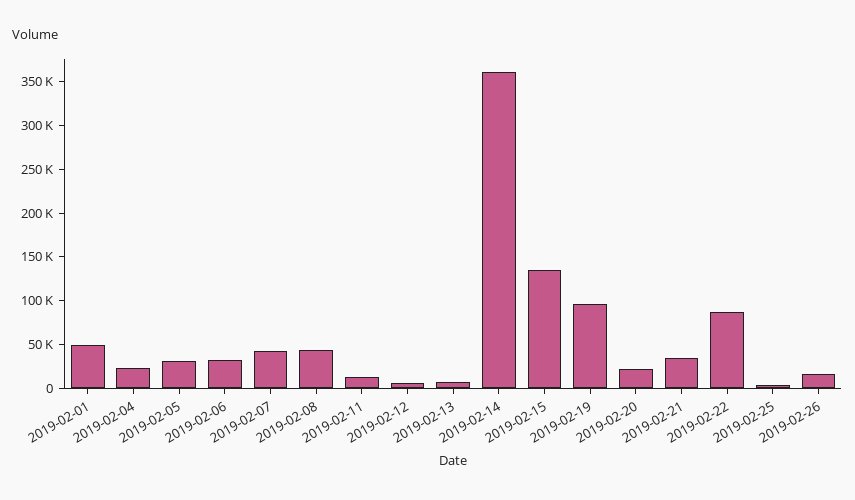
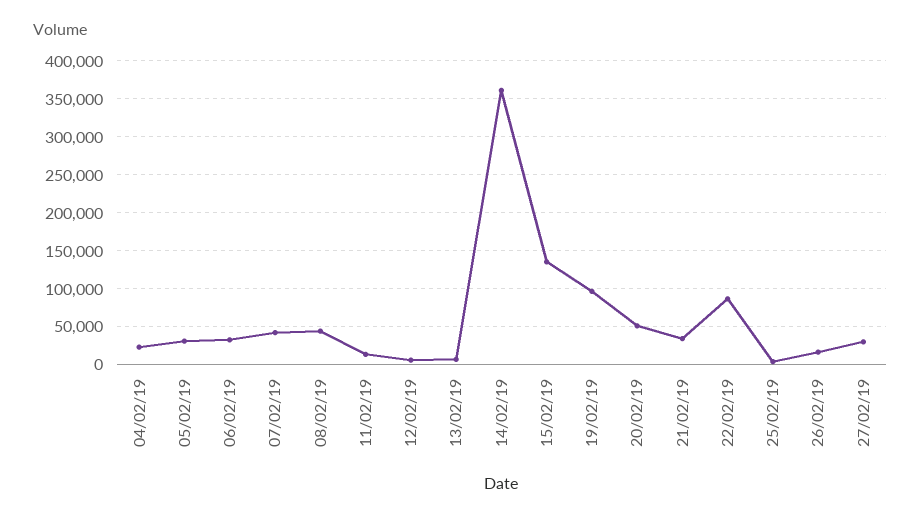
2019-02-01: 50000 -> none
2019-02-20: 20000 -> 50000
27/02/19: none -> 30000

